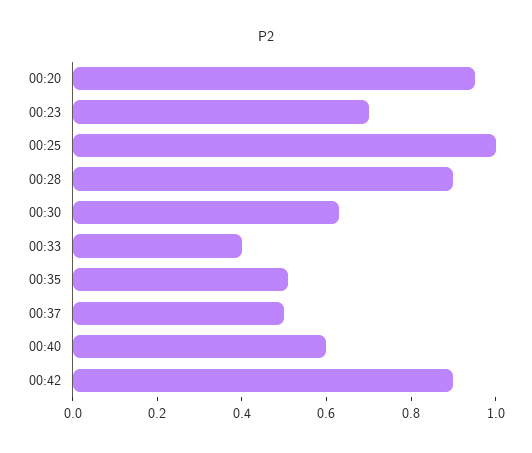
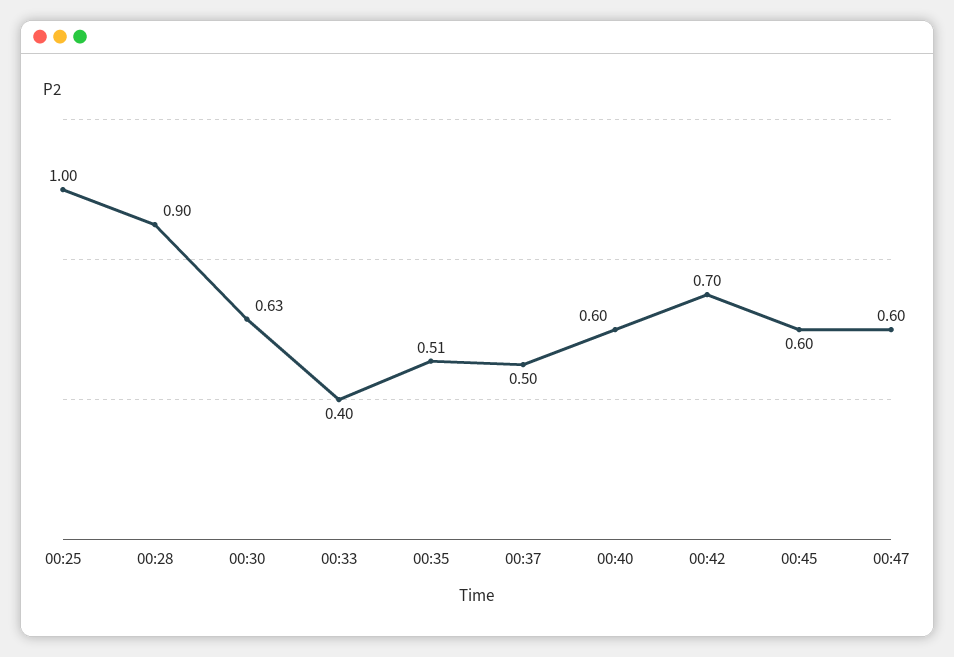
00:20: 0.95 -> none
00:23: 0.7 -> none
00:42: 0.9 -> 0.7
00:45: none -> 0.6
00:47: none -> 0.6

